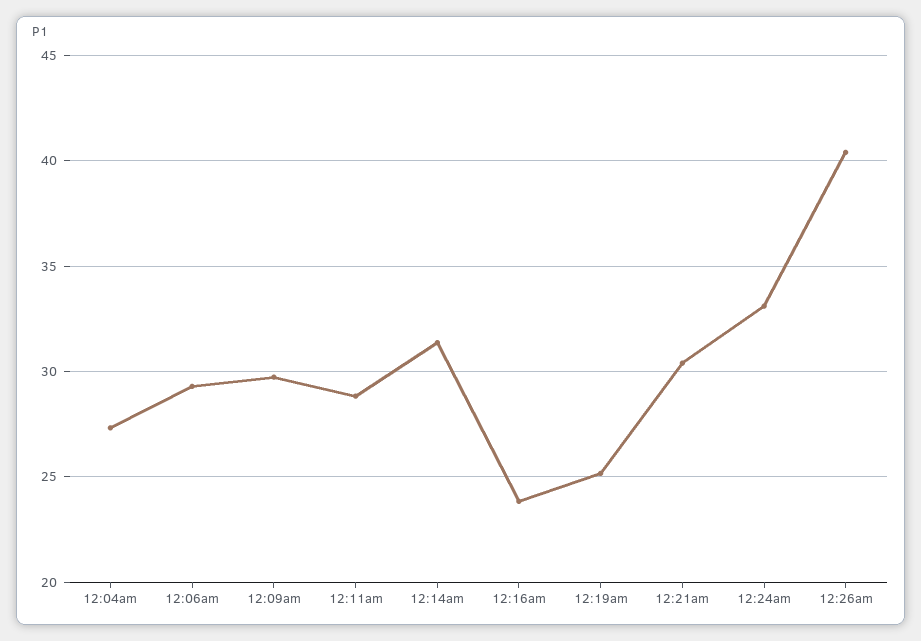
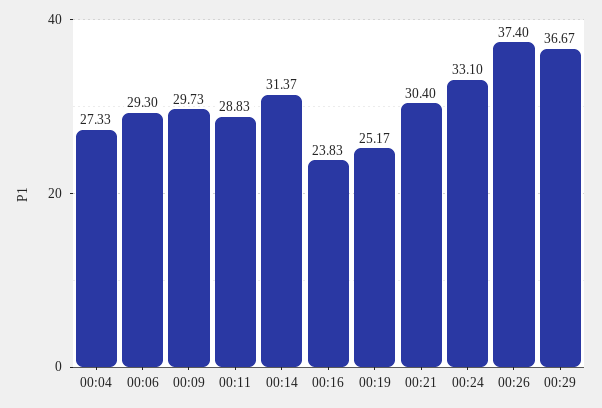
12:26am: 40.5 -> 37.4
00:29: none -> 36.67

